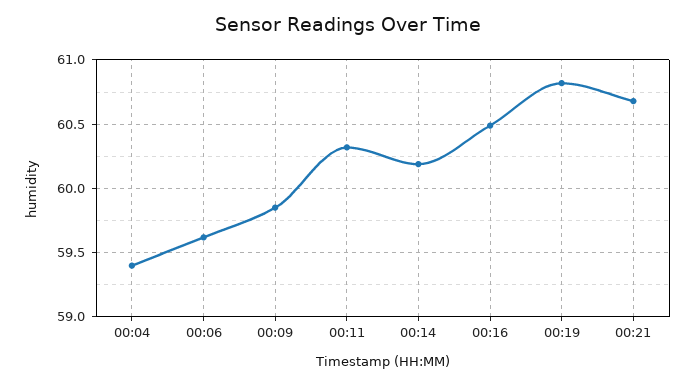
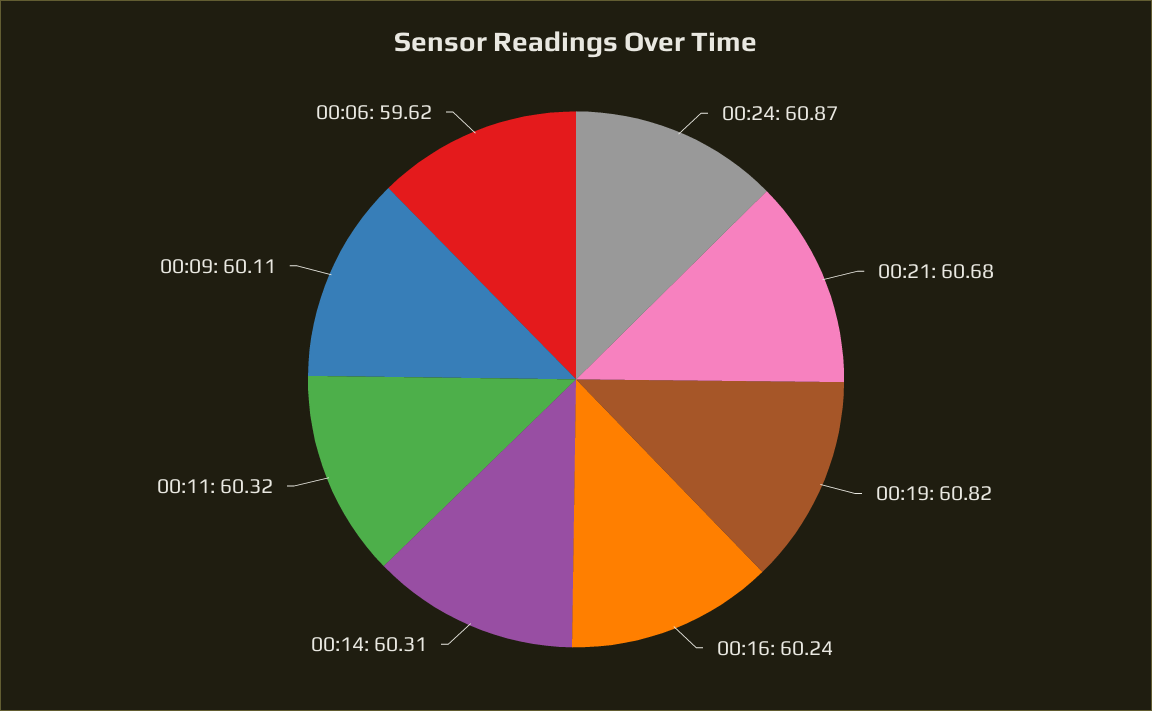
00:04: 59.4 -> none
00:09: 59.85 -> 60.11
00:14: 60.2 -> 60.31
00:16: 60.5 -> 60.24
00:24: none -> 60.87

